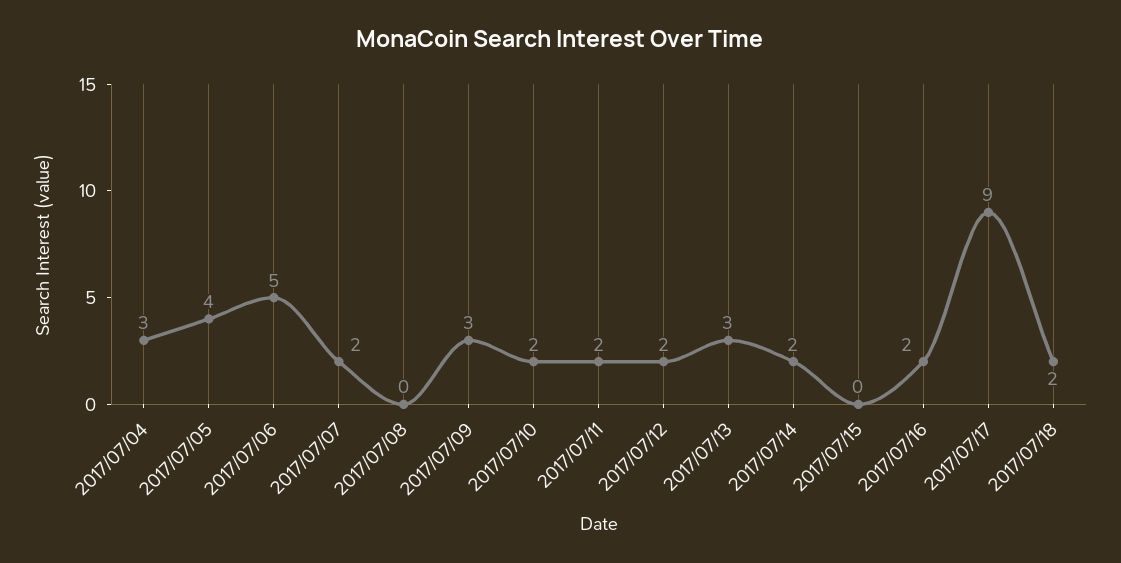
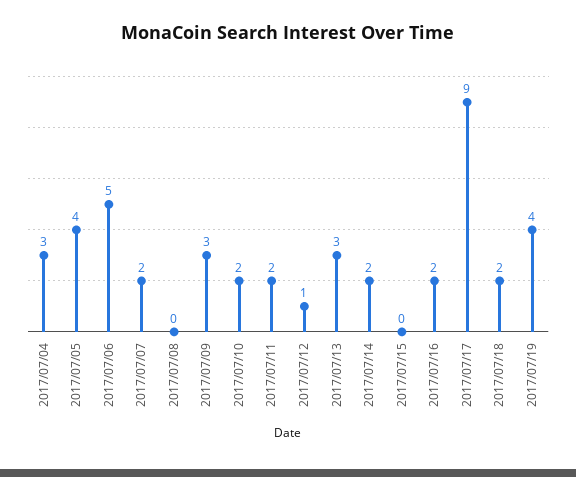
2017/07/12: 2 -> 1
2017/07/19: none -> 4

